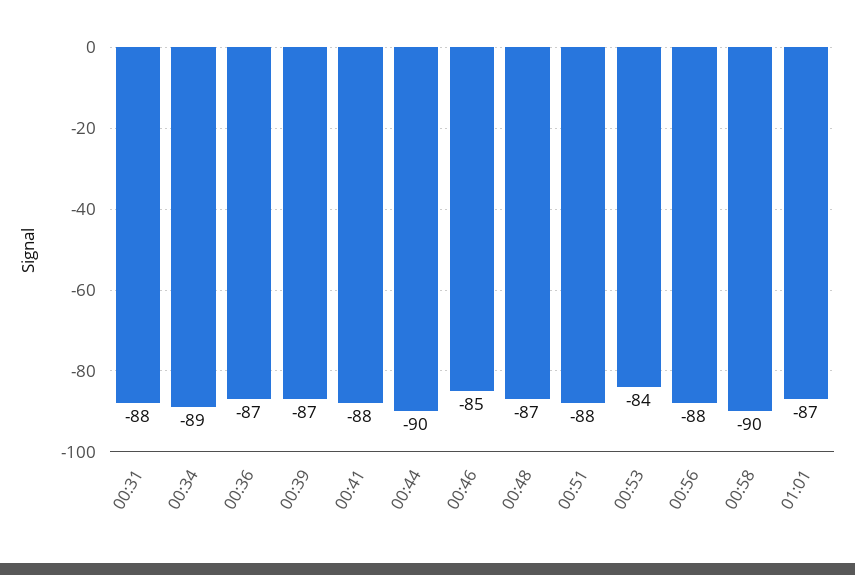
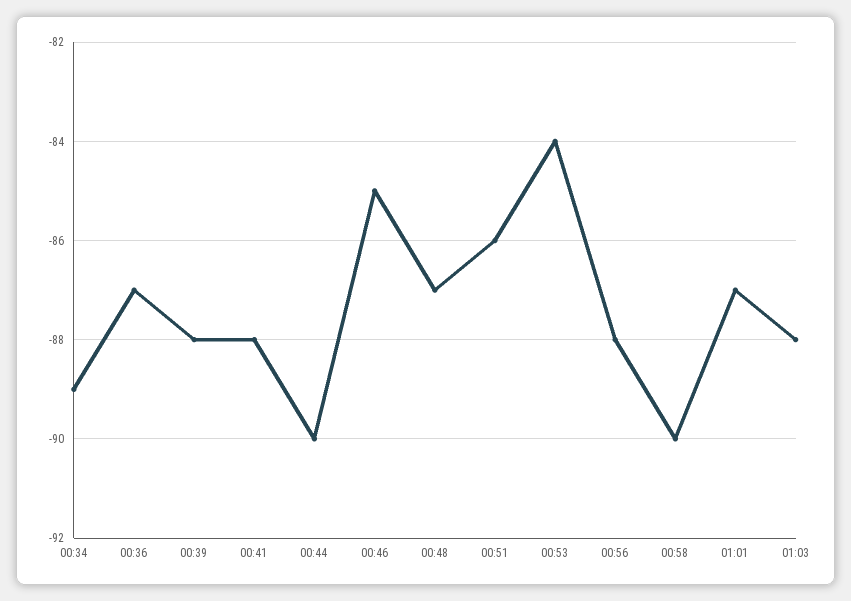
00:31: -88 -> none
00:39: -87 -> -88
00:51: -88 -> -86
01:03: none -> -88

